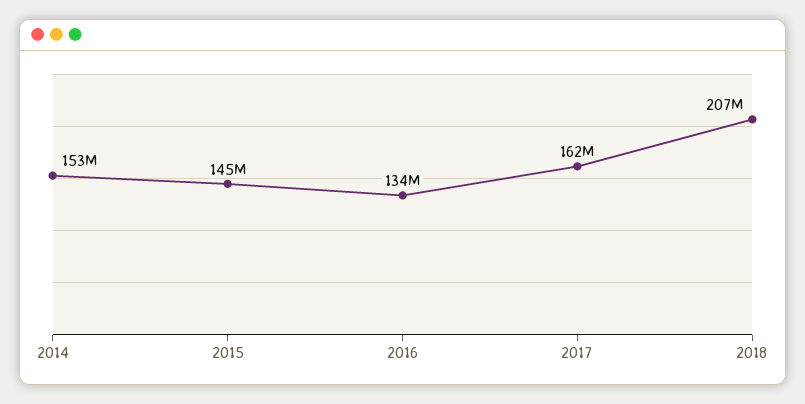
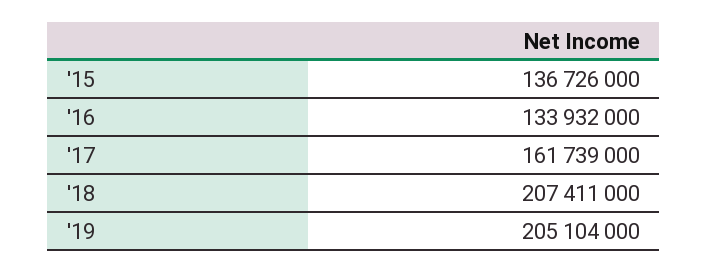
2014: 153000000 -> none
2015: 145000000 -> 136726000
'19: none -> 205104000

